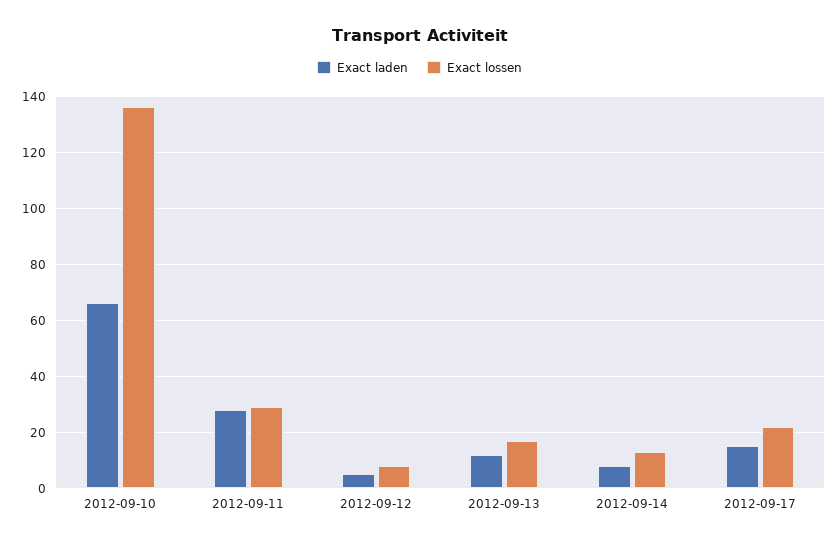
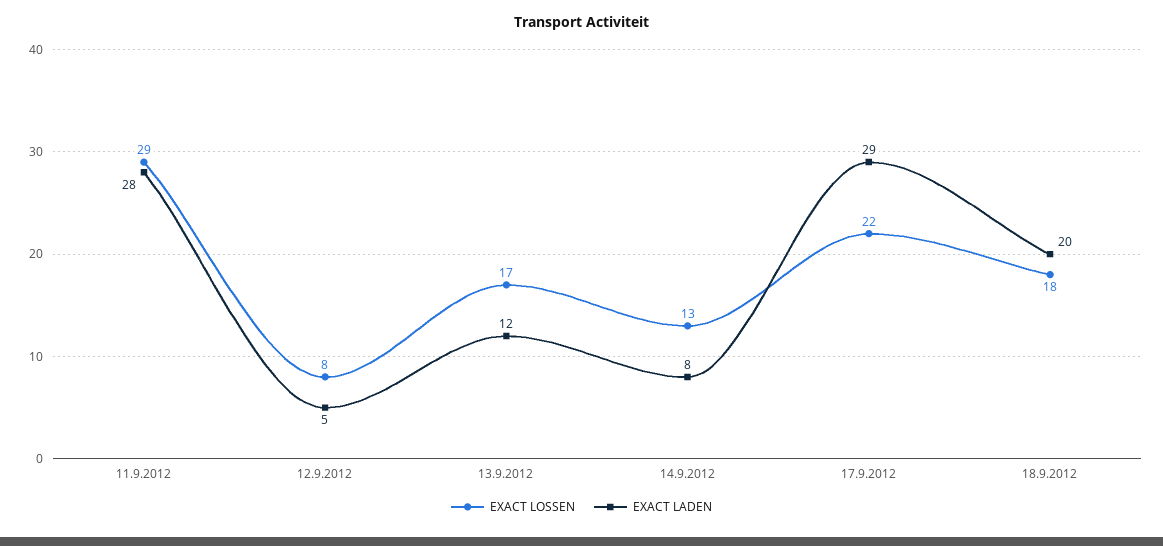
Exact laden, 2012-09-10: 65 -> none
Exact lossen, 2012-09-10: 135 -> none
Exact laden, 2012-09-17: 15 -> 29
Exact lossen, 18.9.2012: none -> 18
Exact laden, 18.9.2012: none -> 20

